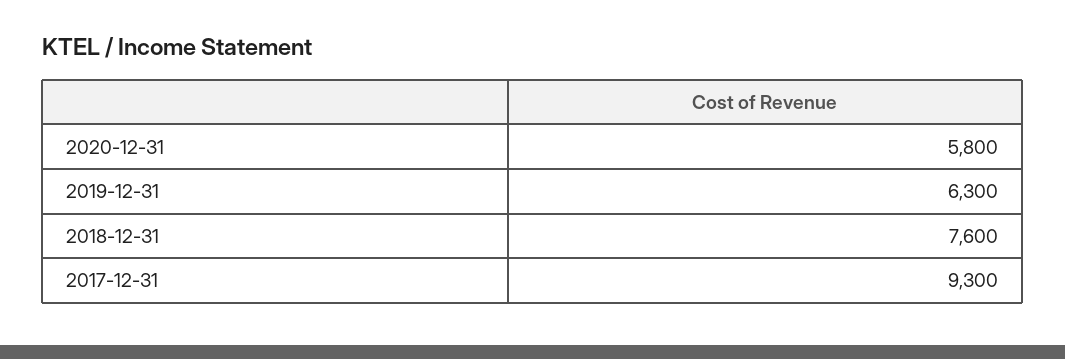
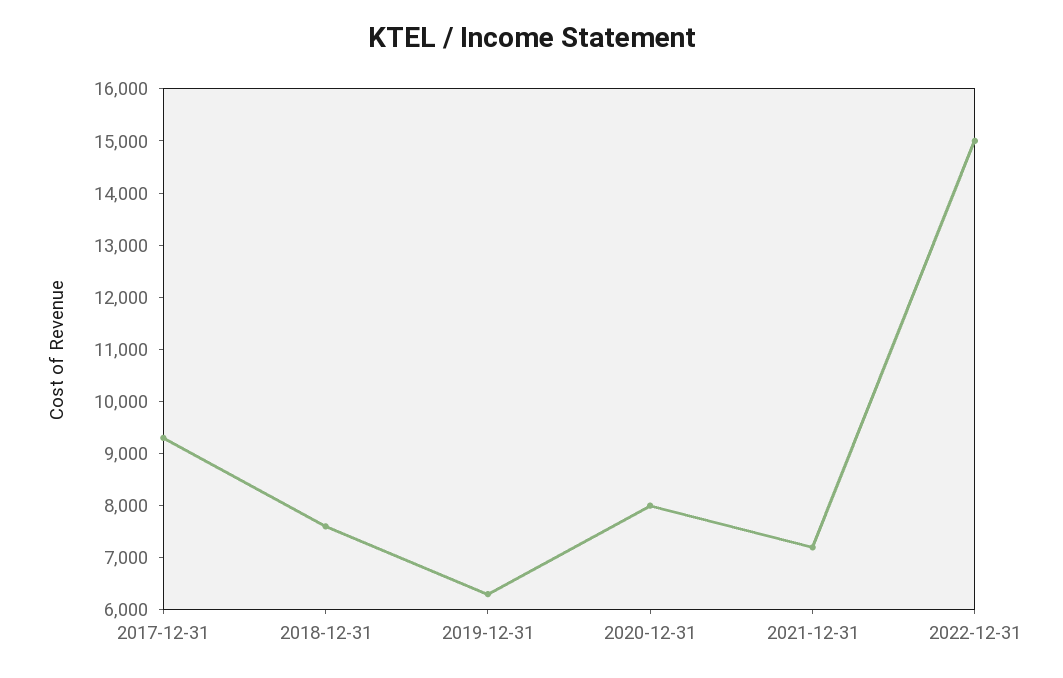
2020-12-31: 5800 -> 8000
2021-12-31: none -> 7200
2022-12-31: none -> 15000

